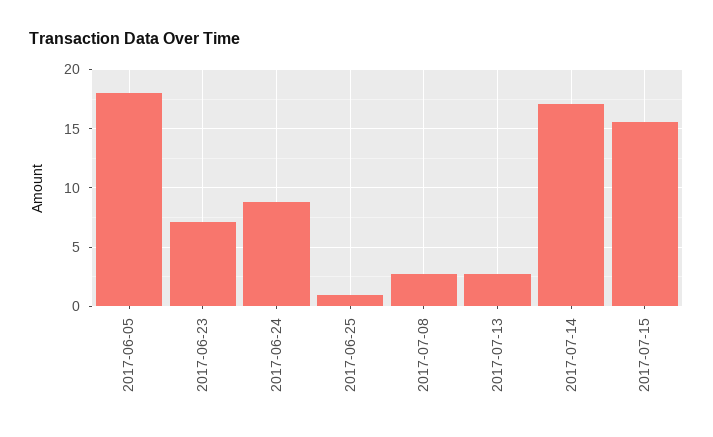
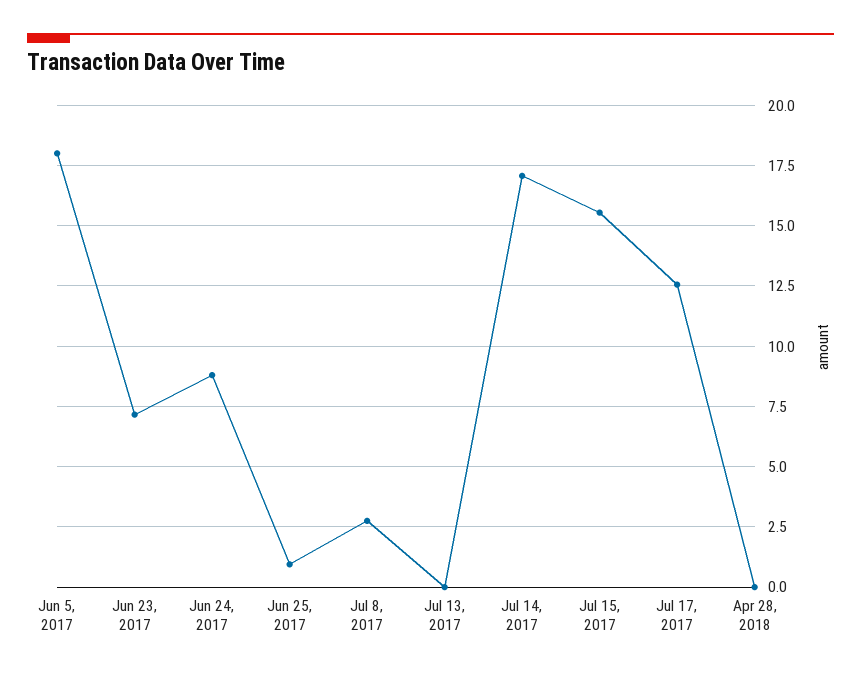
2017-07-13: 3 -> 0
Jul 17, 2017: none -> 12.5
Apr 28, 2018: none -> 0

